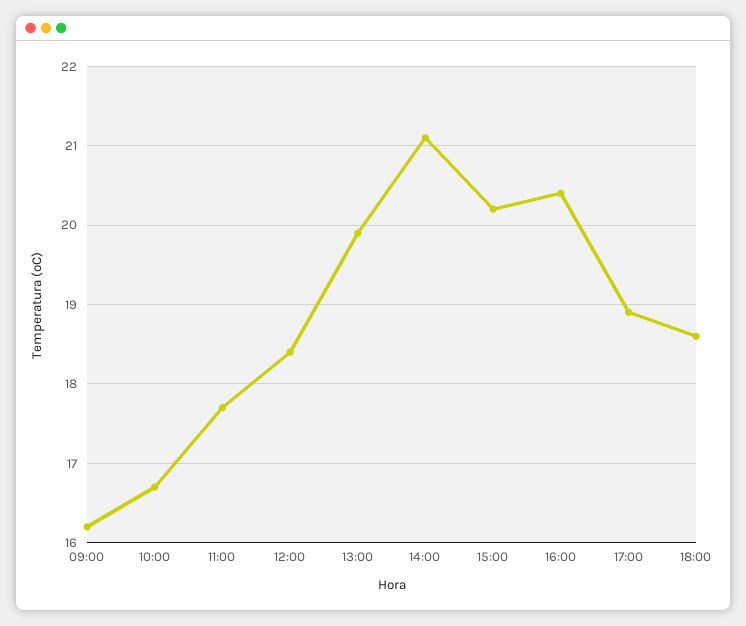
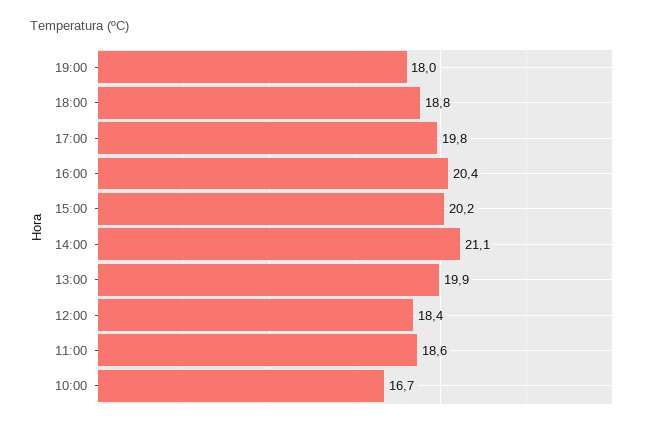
09:00: 16.2 -> none
11:00: 17.7 -> 18.6
17:00: 18.9 -> 19.8
18:00: 18.6 -> 18.8
19:00: none -> 18

